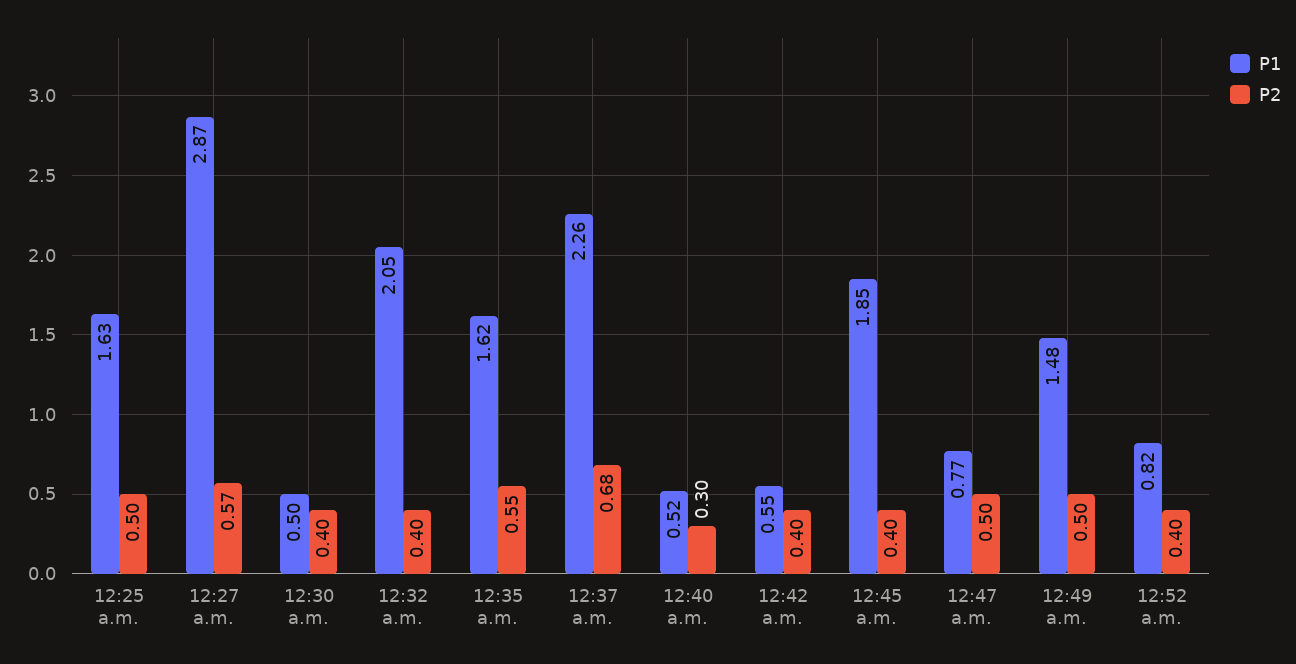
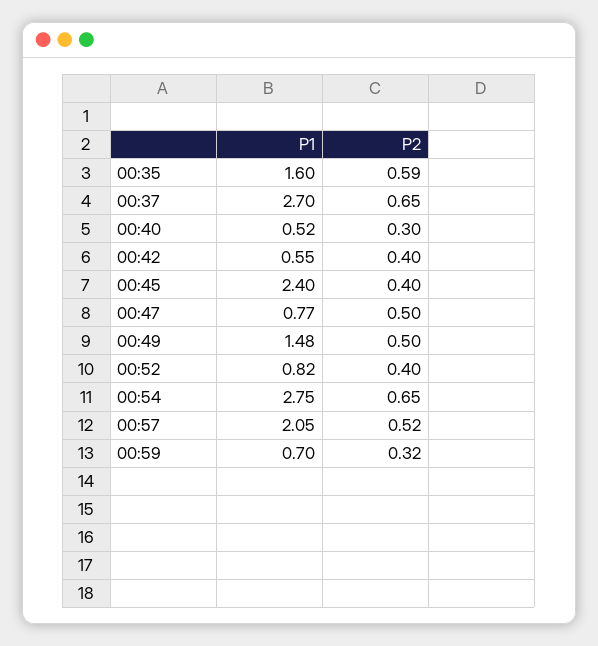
P1, 12:25 a.m.: 1.63 -> none
P2, 12:25 a.m.: 0.5 -> none
P1, 12:27 a.m.: 2.87 -> none
P2, 12:27 a.m.: 0.57 -> none
P1, 12:30 a.m.: 0.5 -> none
P2, 12:30 a.m.: 0.4 -> none
P1, 12:32 a.m.: 2.05 -> none
P2, 12:32 a.m.: 0.4 -> none
P1, 12:35 a.m.: 1.62 -> 1.6
P2, 12:35 a.m.: 0.55 -> 0.59
P1, 12:37 a.m.: 2.26 -> 2.7
P2, 12:37 a.m.: 0.68 -> 0.65
P1, 12:45 a.m.: 1.85 -> 2.4
P1, 00:54: none -> 2.75
P2, 00:54: none -> 0.65
P1, 00:57: none -> 2.05
P2, 00:57: none -> 0.52
P1, 00:59: none -> 0.7
P2, 00:59: none -> 0.32

